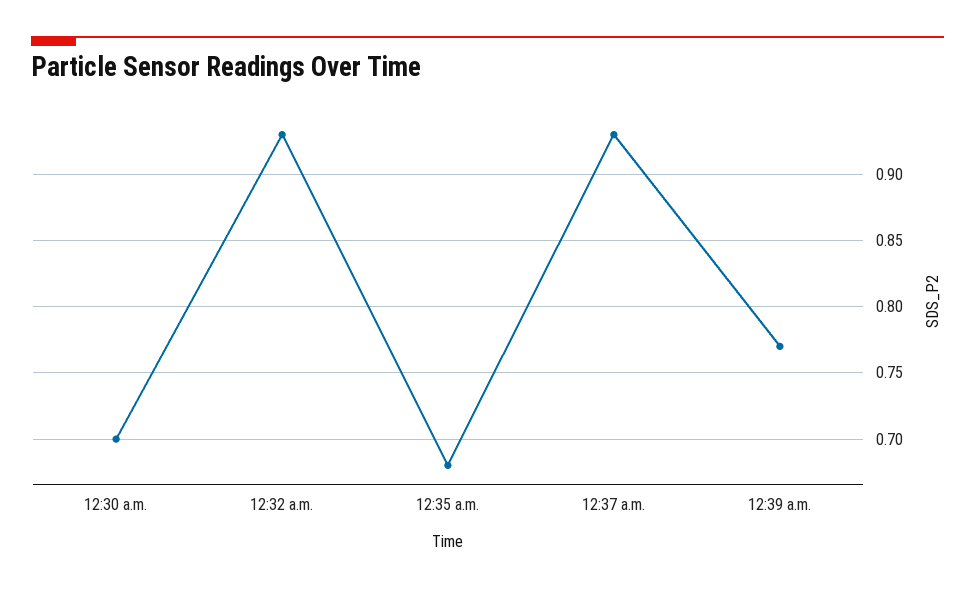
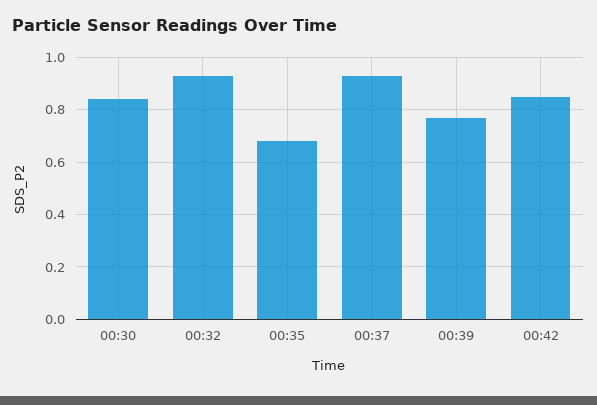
12:30 a.m.: 0.7 -> 0.85
00:42: none -> 0.85

